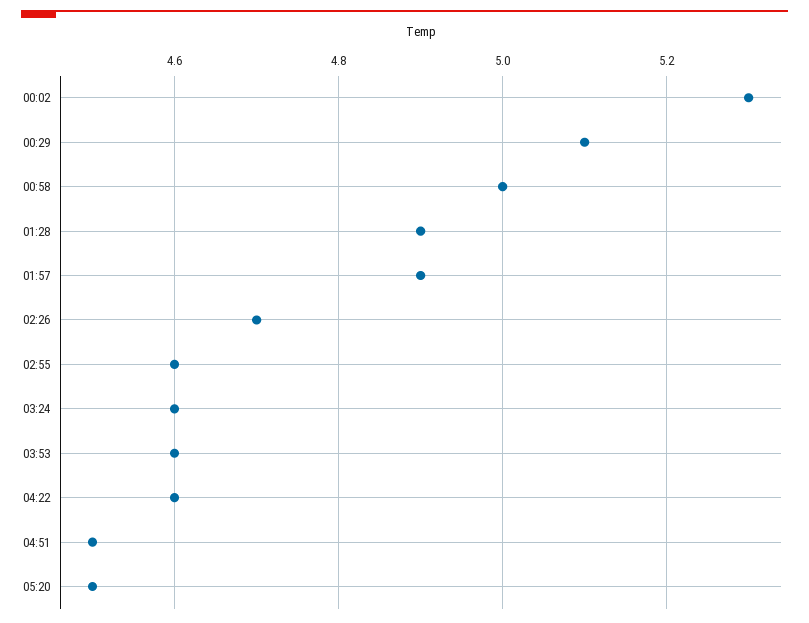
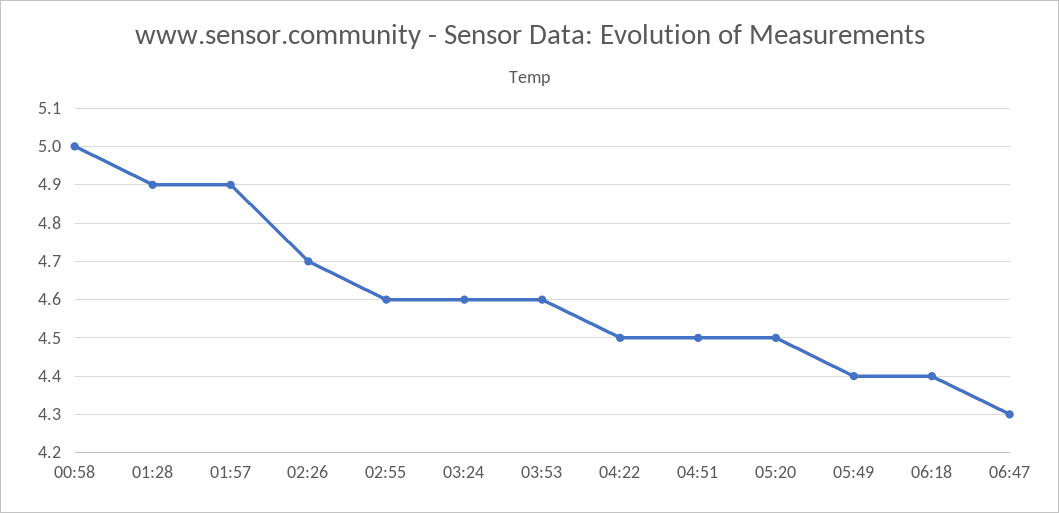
00:02: 5.3 -> none
00:29: 5.1 -> none
04:22: 4.6 -> 4.5
05:49: none -> 4.4
06:18: none -> 4.4
06:47: none -> 4.3

